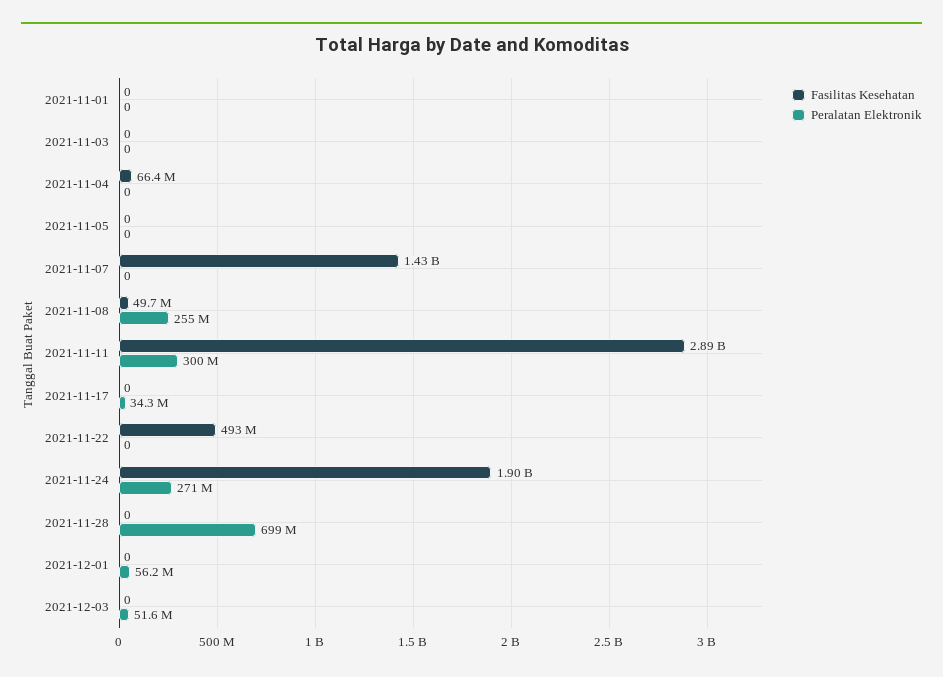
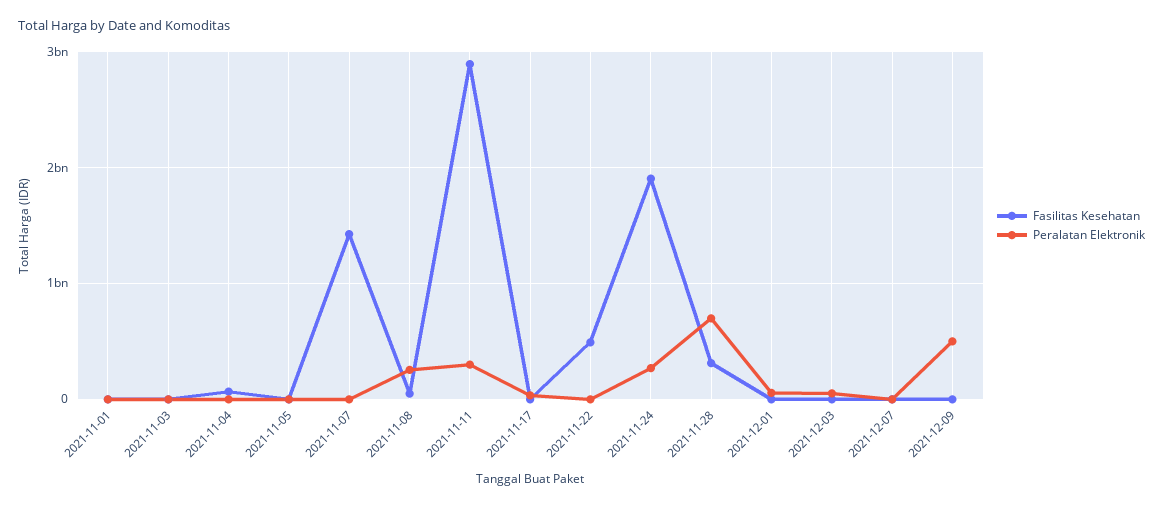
Fasilitas Kesehatan, 2021-11-28: 0 -> 300000000
Fasilitas Kesehatan, 2021-12-07: none -> 0
Peralatan Elektronik, 2021-12-07: none -> 0
Fasilitas Kesehatan, 2021-12-09: none -> 0
Peralatan Elektronik, 2021-12-09: none -> 500000000

